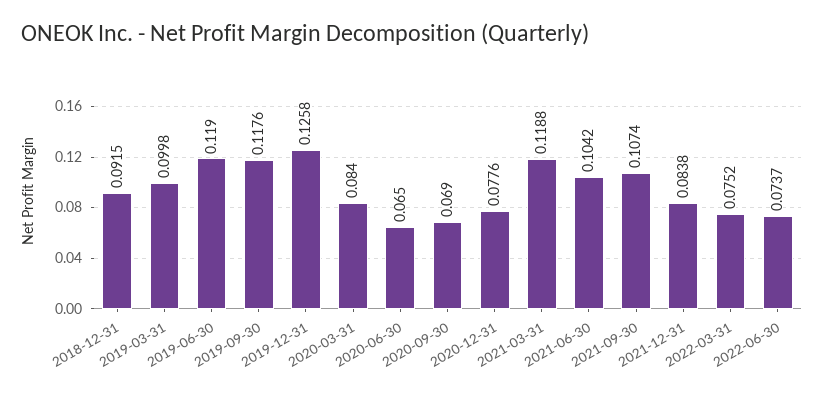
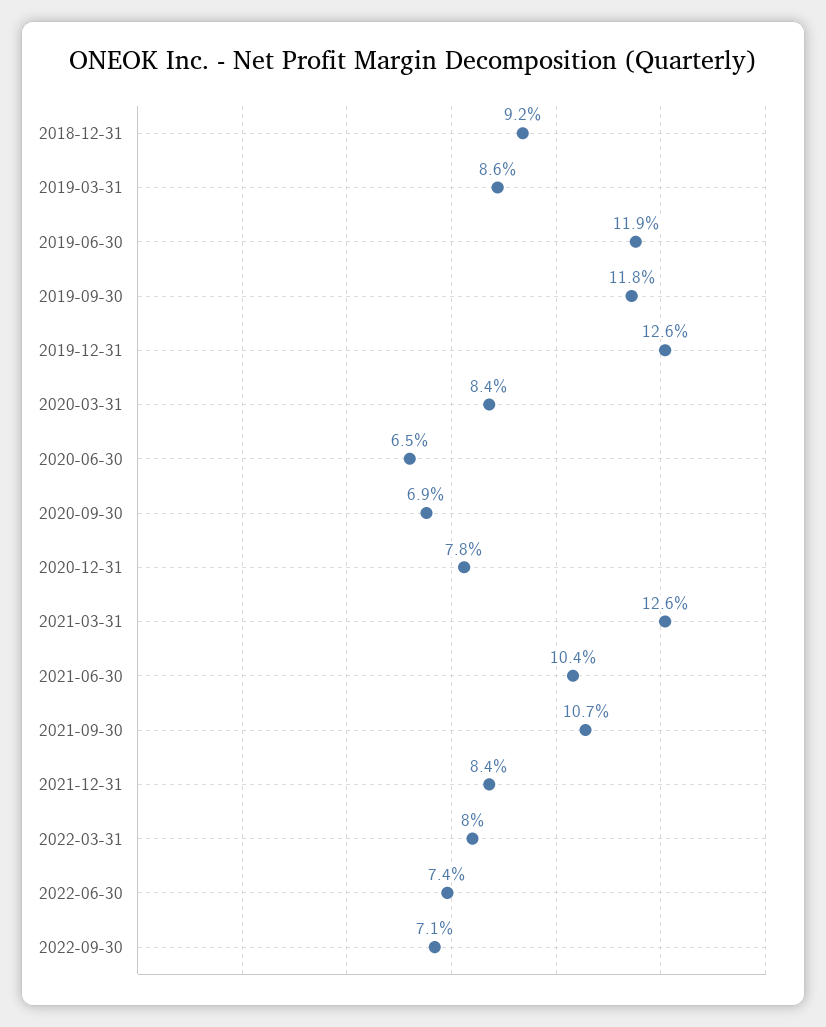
2019-03-31: 0.0998 -> 0.086
2021-03-31: 0.1188 -> 0.126
2022-03-31: 0.0752 -> 0.08
2022-09-30: none -> 0.071

